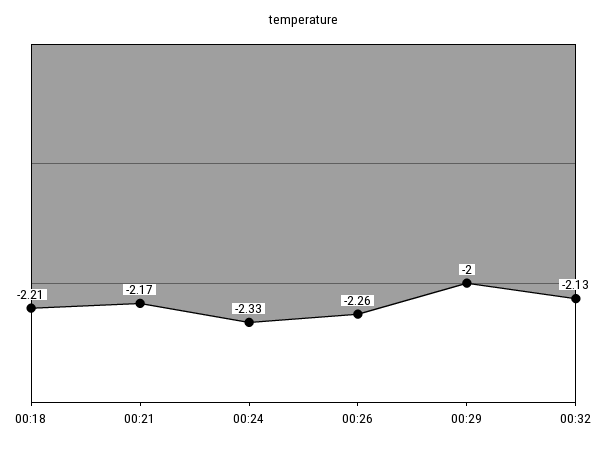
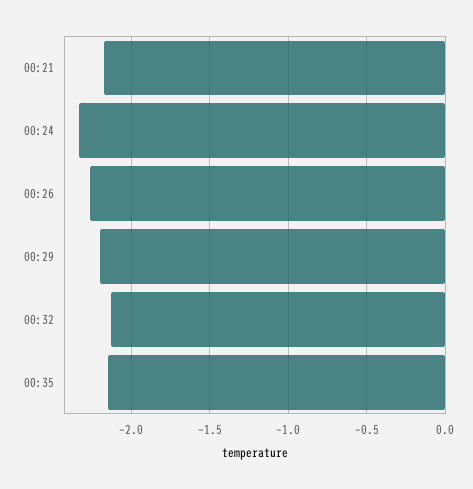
00:18: -2.21 -> none
00:29: -2 -> -2.2
00:35: none -> -2.15

